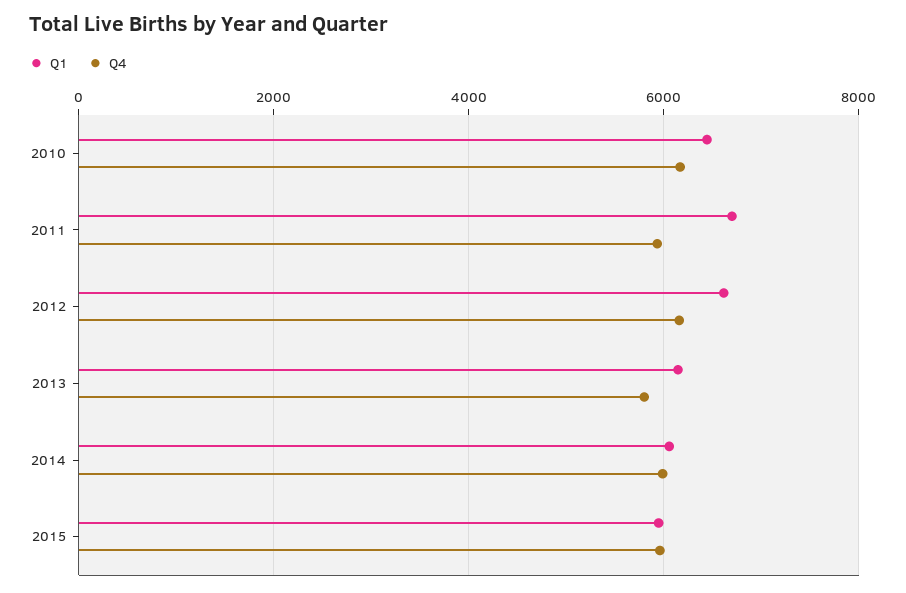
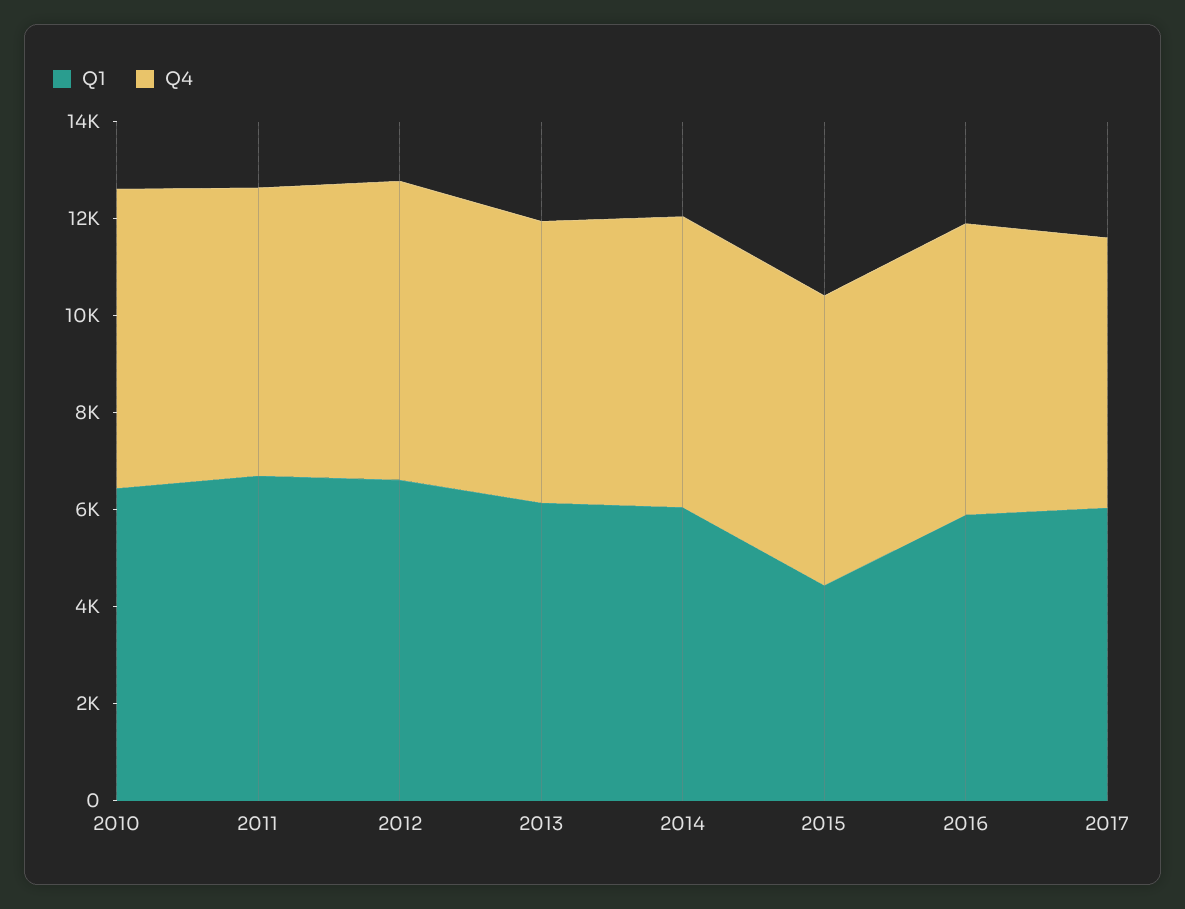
Q1, 2015: 6000 -> 4500
Q1, 2016: none -> 6000
Q4, 2016: none -> 6000
Q1, 2017: none -> 6000
Q4, 2017: none -> 5500

